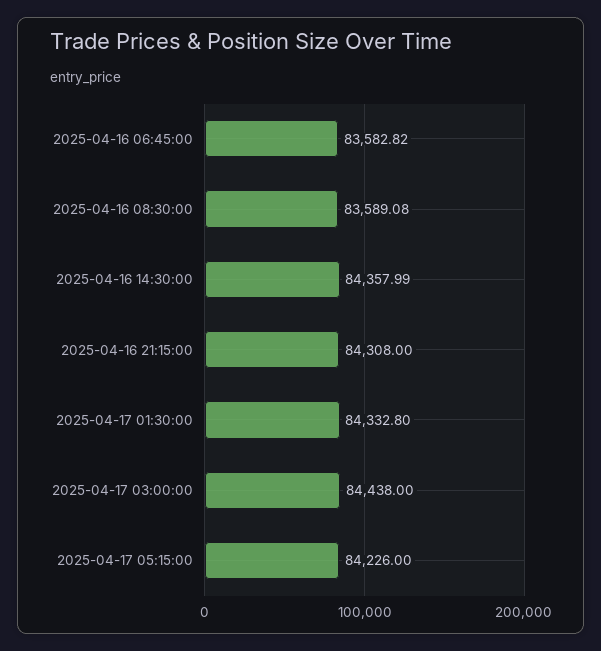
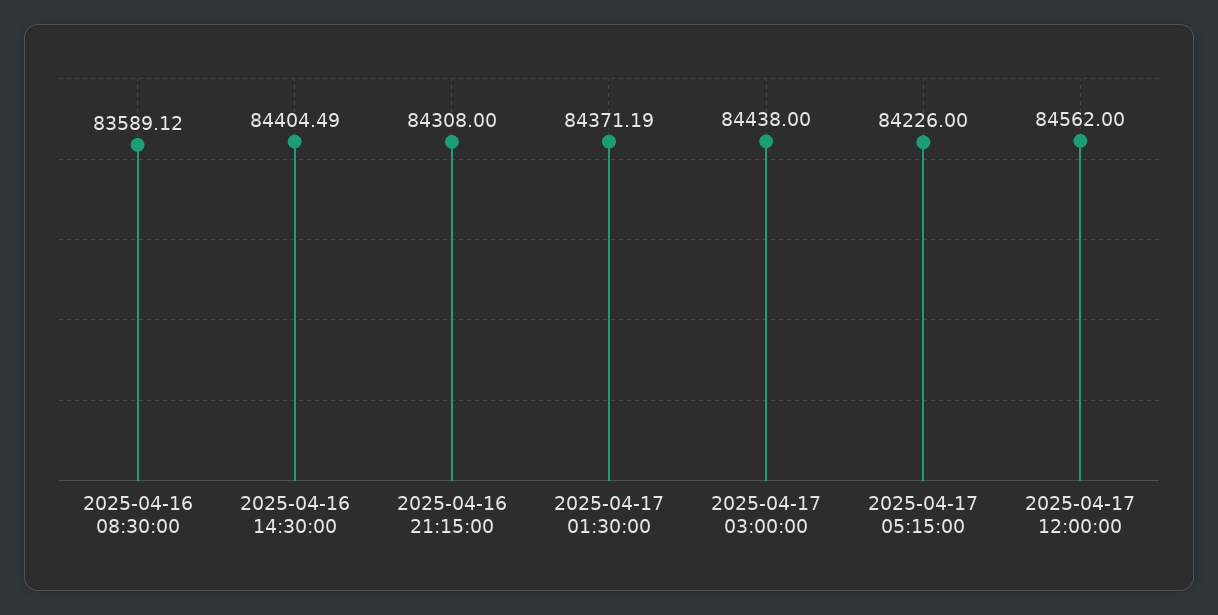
2025-04-16 06:45:00: 83582.82 -> none
2025-04-16 08:30:00: 83589.08 -> 83589.12
2025-04-16 14:30:00: 84357.99 -> 84404.49
2025-04-17 01:30:00: 84332.8 -> 84371.19
2025-04-17 12:00:00: none -> 84562

